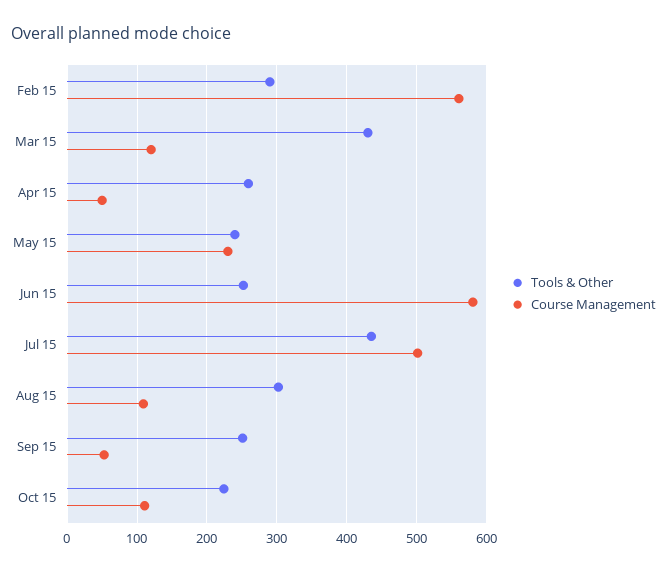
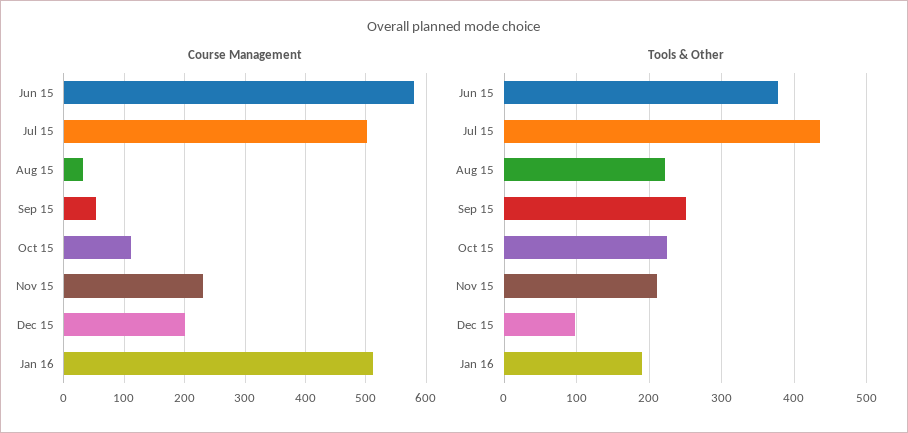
Tools & Other, Feb 15: 290 -> none
Course Management, Feb 15: 560 -> none
Tools & Other, Mar 15: 430 -> none
Course Management, Mar 15: 120 -> none
Tools & Other, Apr 15: 260 -> none
Course Management, Apr 15: 50 -> none
Tools & Other, May 15: 240 -> none
Course Management, May 15: 230 -> none
Tools & Other, Jun 15: 250 -> 380
Tools & Other, Aug 15: 300 -> 220
Course Management, Aug 15: 110 -> 30
Course Management, Nov 15: none -> 230
Course Management, Dec 15: none -> 200
Course Management, Jan 16: none -> 510
Tools & Other, Nov 15: none -> 210
Tools & Other, Dec 15: none -> 100
Tools & Other, Jan 16: none -> 190

